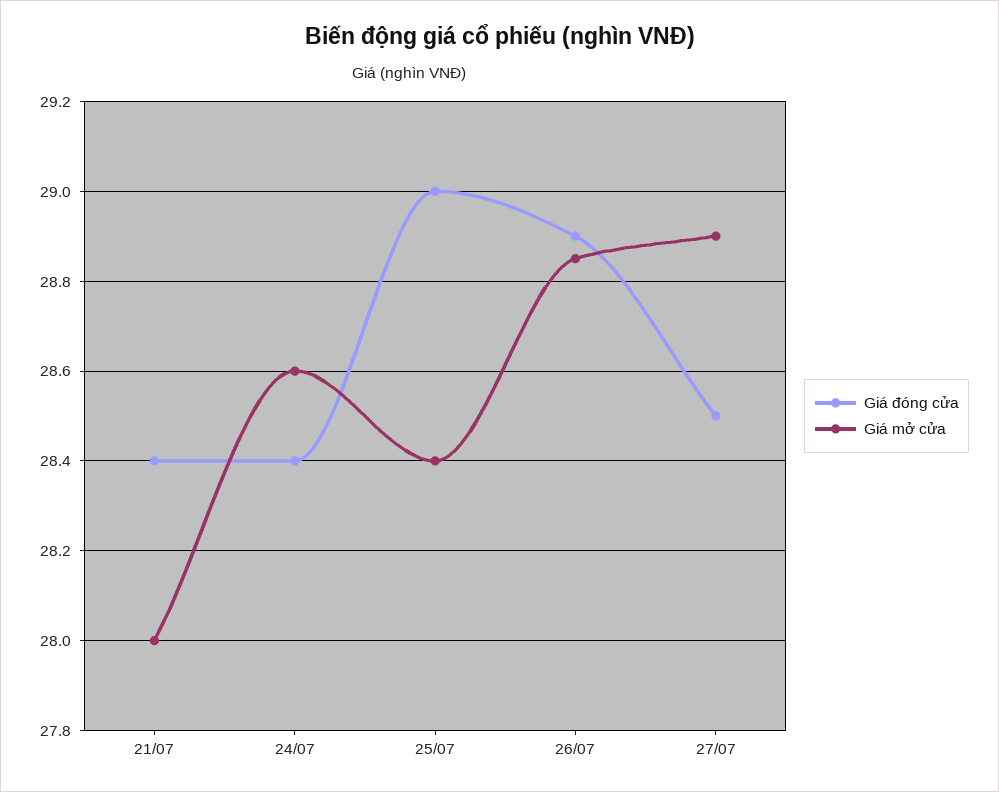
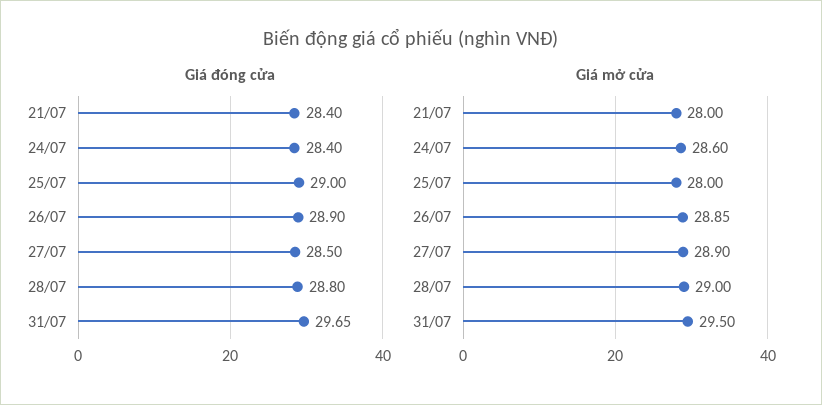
Giá mở cửa, 25/07: 28.4 -> 28
Giá đóng cửa, 28/07: none -> 28.8
Giá đóng cửa, 31/07: none -> 29.65
Giá mở cửa, 28/07: none -> 29
Giá mở cửa, 31/07: none -> 29.5

